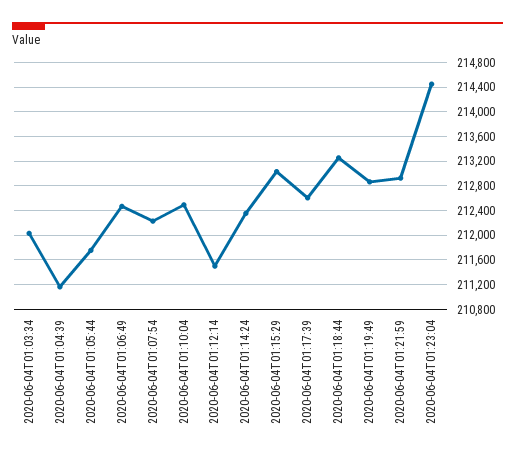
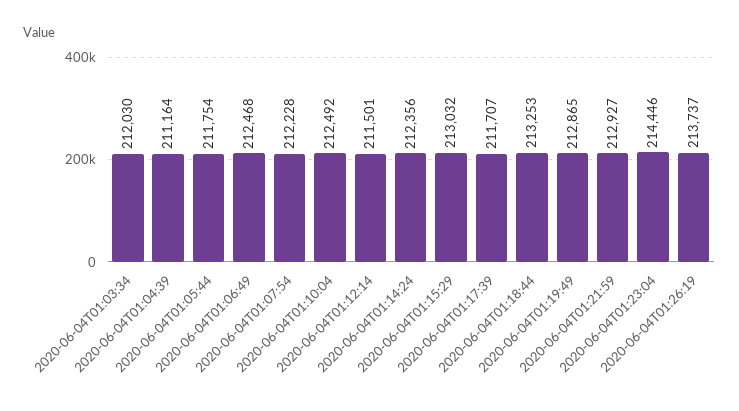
2020-06-04T01:17:39: 212600 -> 211707
2020-06-04T01:26:19: none -> 213737

